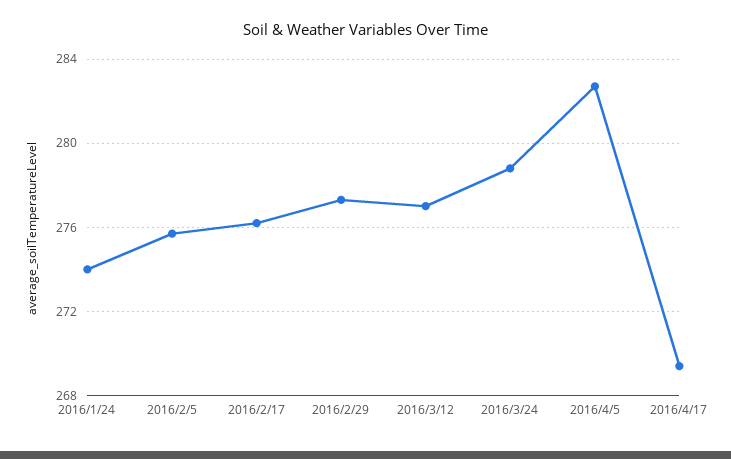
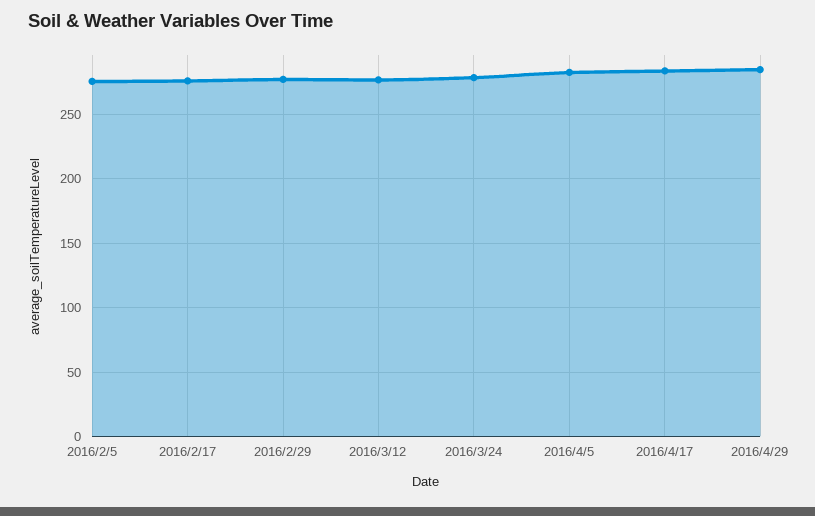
2016/1/24: 274 -> none
2016/4/17: 269.5 -> 285
2016/4/29: none -> 285

